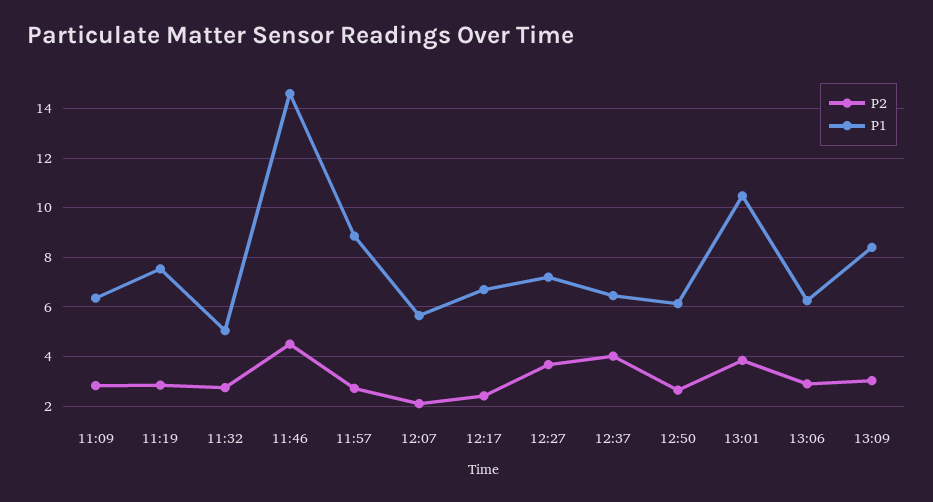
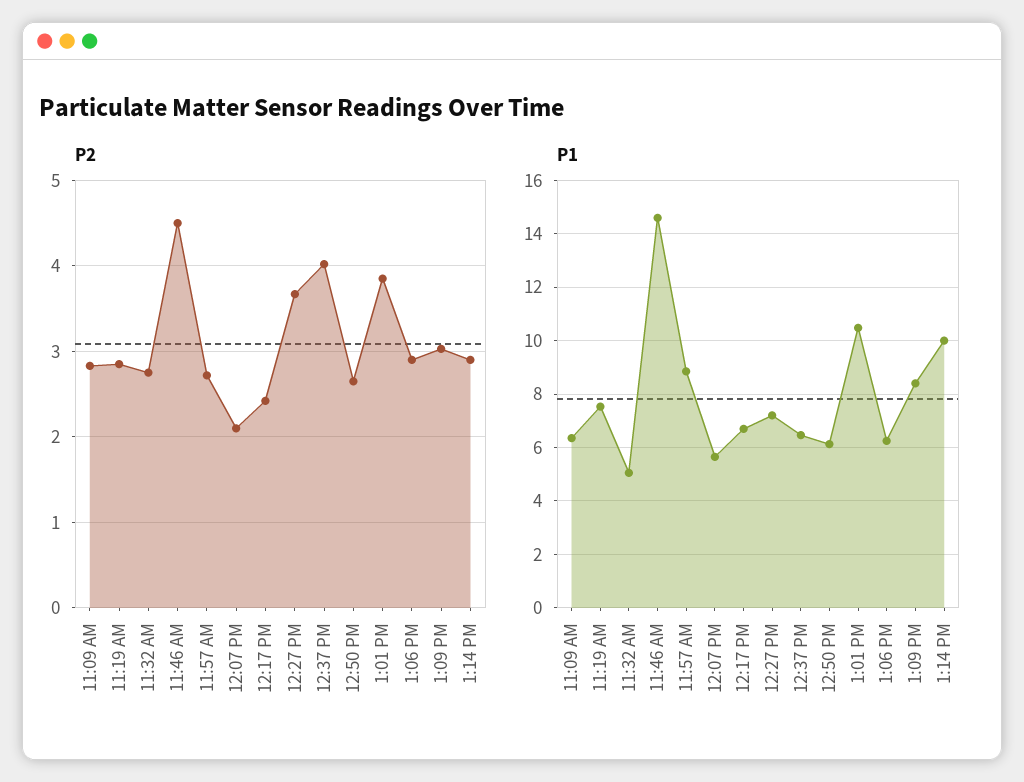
P2, 1:14 PM: none -> 2.9
P1, 1:14 PM: none -> 10

